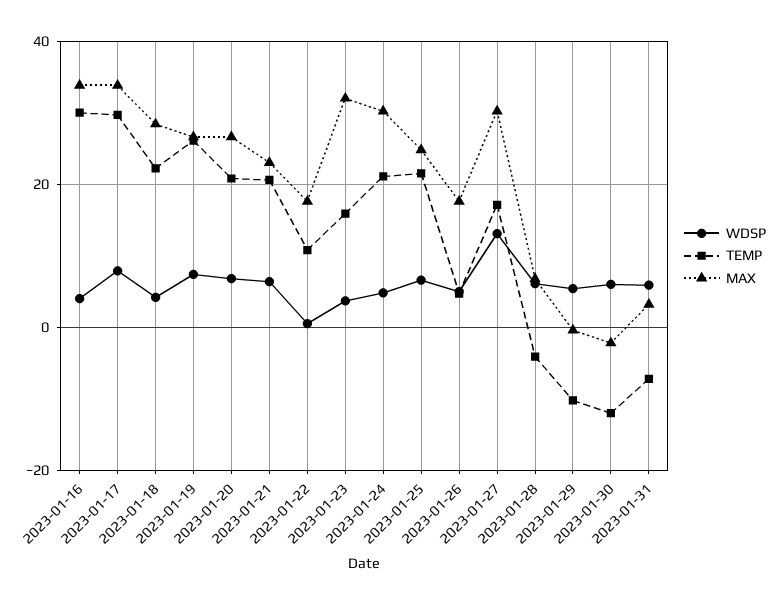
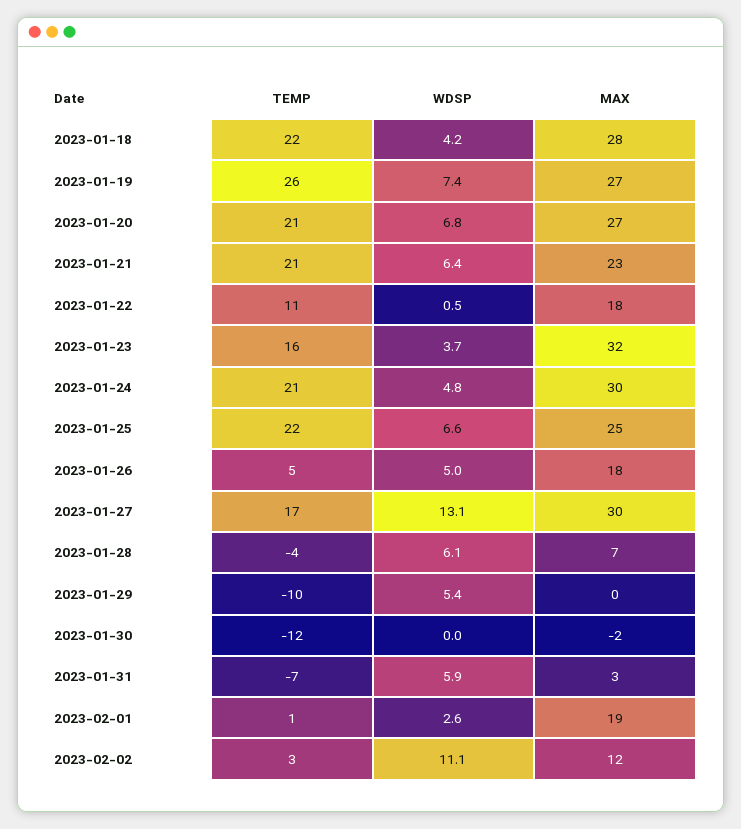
WDSP, 2023-01-16: 4 -> none
TEMP, 2023-01-16: 30 -> none
MAX, 2023-01-16: 34 -> none
WDSP, 2023-01-17: 8 -> none
TEMP, 2023-01-17: 30 -> none
MAX, 2023-01-17: 34 -> none
WDSP, 2023-01-30: 6 -> 0
TEMP, 2023-02-01: none -> 1
WDSP, 2023-02-01: none -> 2.6
MAX, 2023-02-01: none -> 19
TEMP, 2023-02-02: none -> 3
WDSP, 2023-02-02: none -> 11.1
MAX, 2023-02-02: none -> 12

